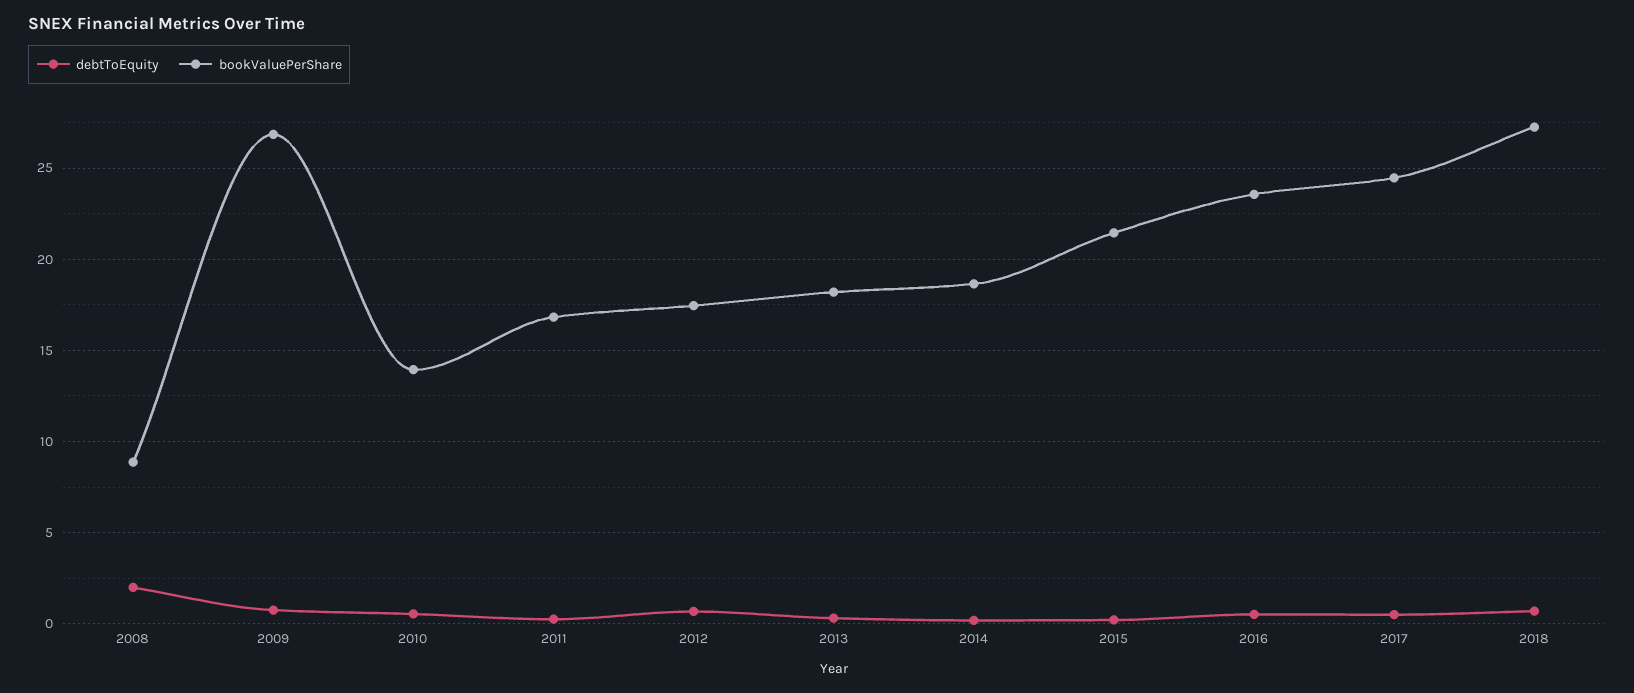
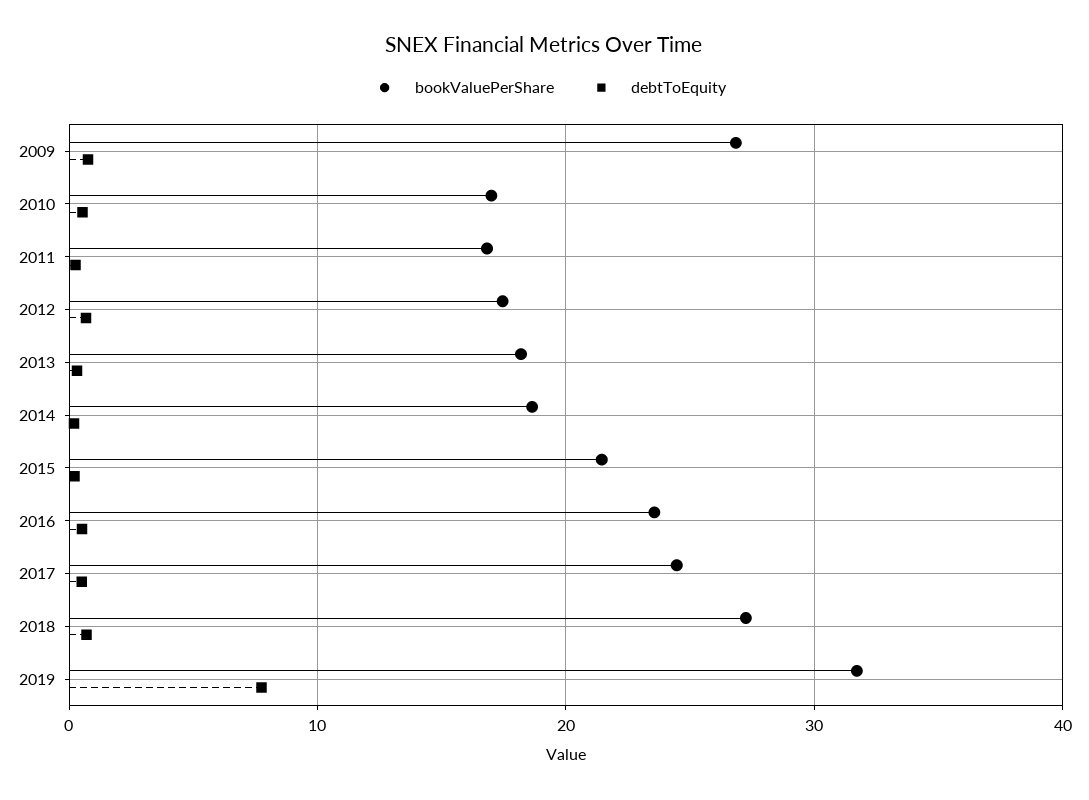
debtToEquity, 2008: 2 -> none
bookValuePerShare, 2008: 9 -> none
bookValuePerShare, 2010: 14 -> 17
bookValuePerShare, 2019: none -> 32
debtToEquity, 2019: none -> 8

